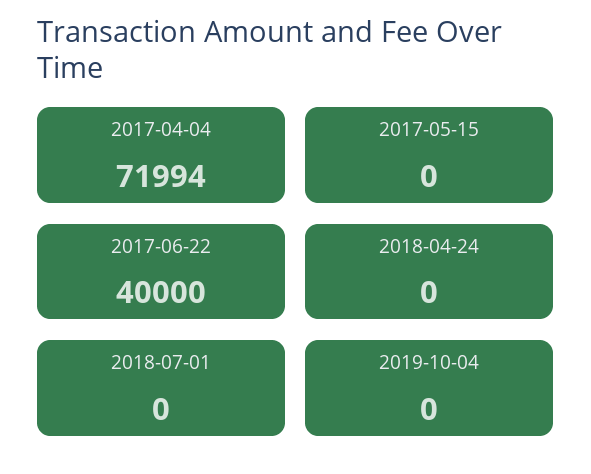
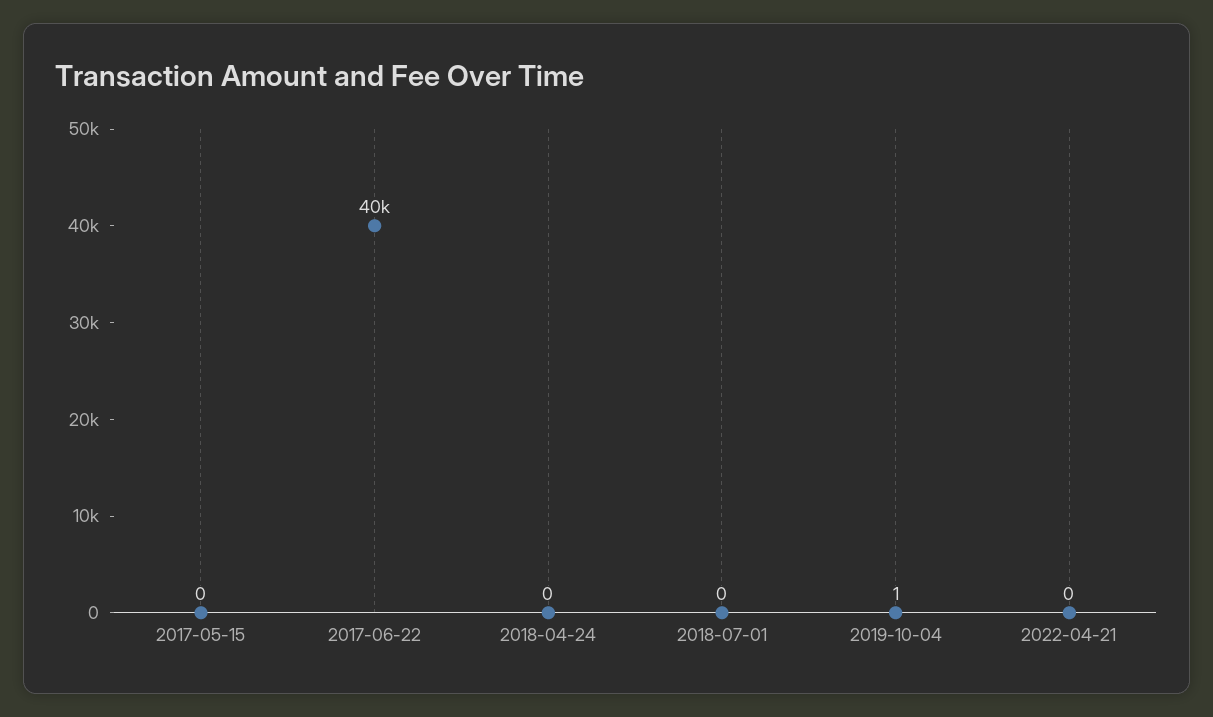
2017-04-04: 71994 -> none
2019-10-04: 0 -> 1
2022-04-21: none -> 0

